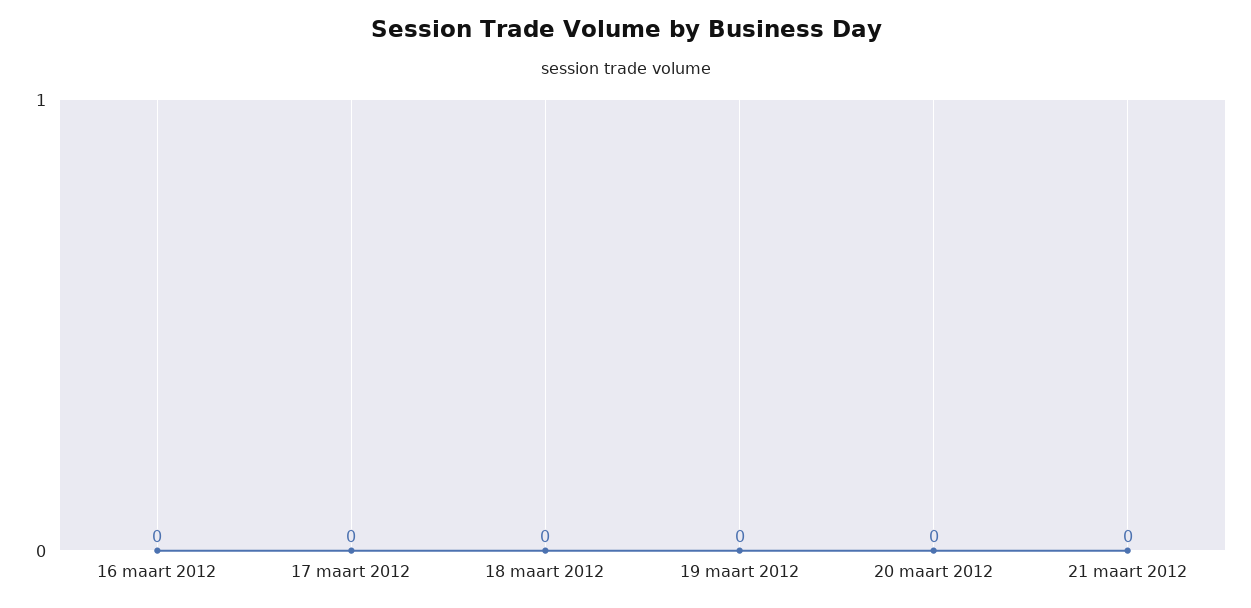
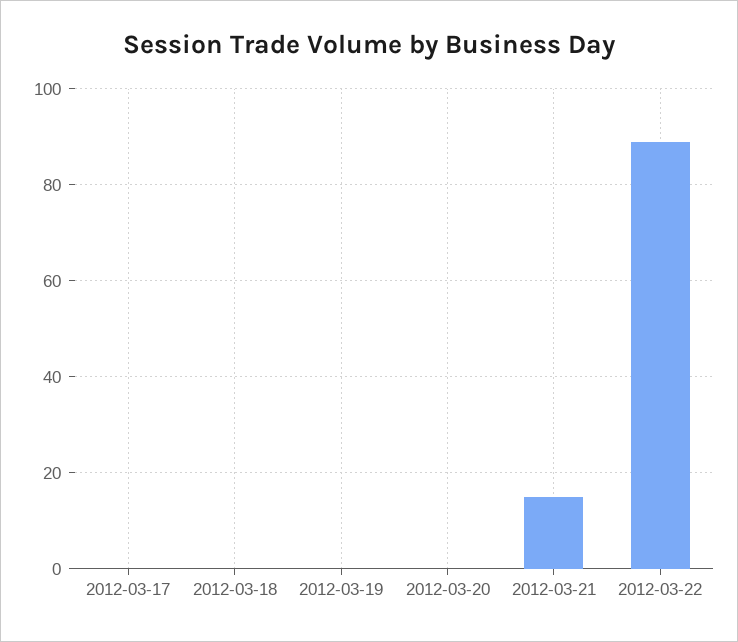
16 maart 2012: 0 -> none
21 maart 2012: 0 -> 15
2012-03-22: none -> 90

